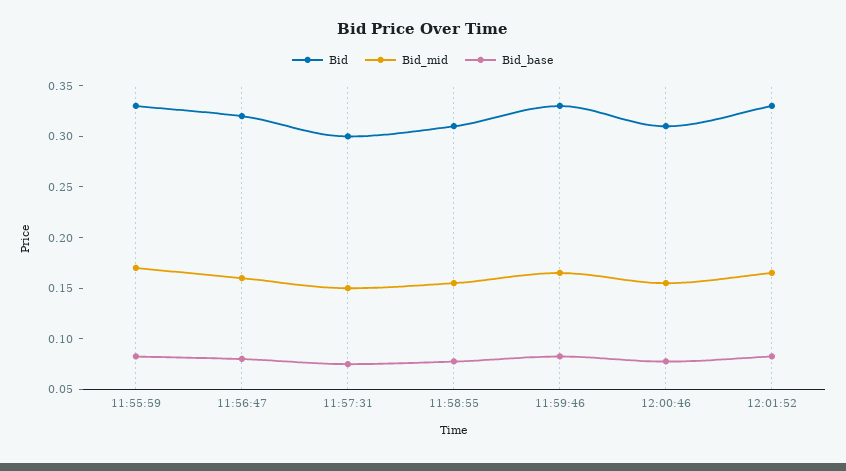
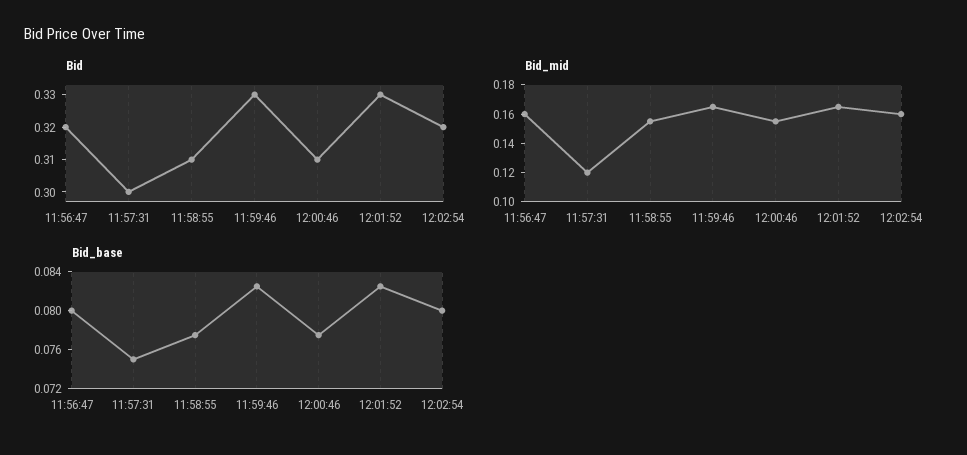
Bid, 11:55:59: 0.33 -> none
Bid_mid, 11:55:59: 0.17 -> none
Bid_base, 11:55:59: 0.08 -> none
Bid_mid, 11:57:31: 0.15 -> 0.12
Bid, 12:02:54: none -> 0.32
Bid_mid, 12:02:54: none -> 0.16
Bid_base, 12:02:54: none -> 0.08

